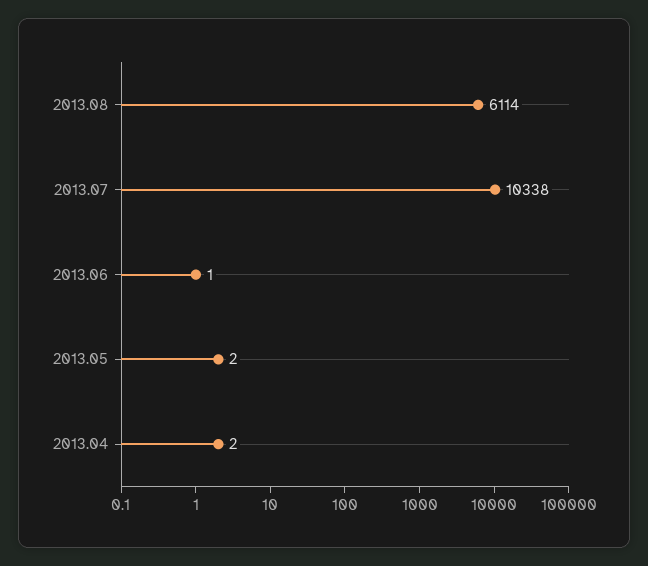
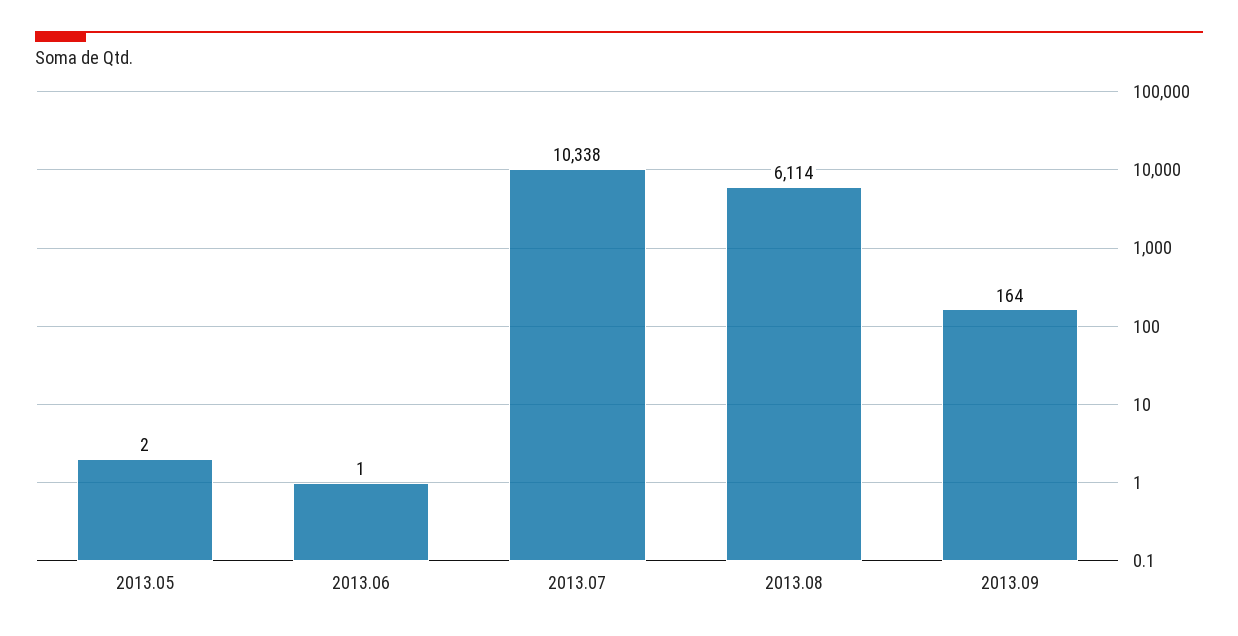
2013.04: 2 -> none
2013.09: none -> 164

